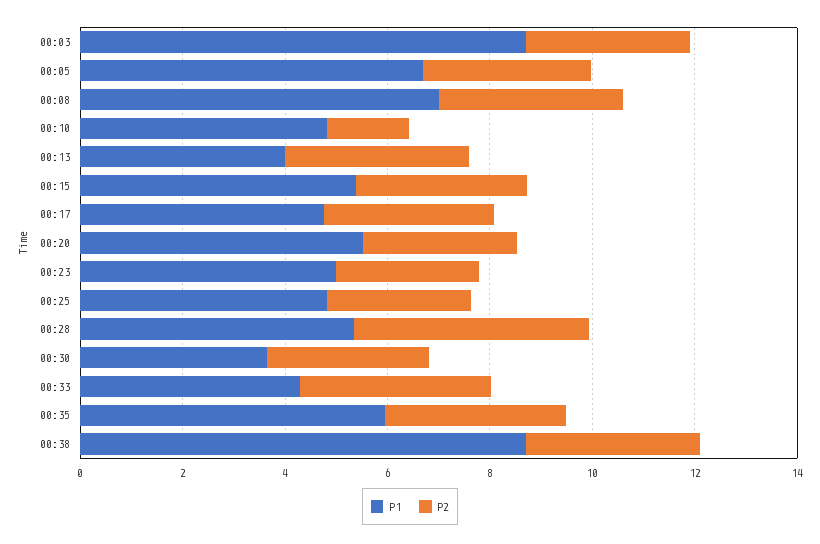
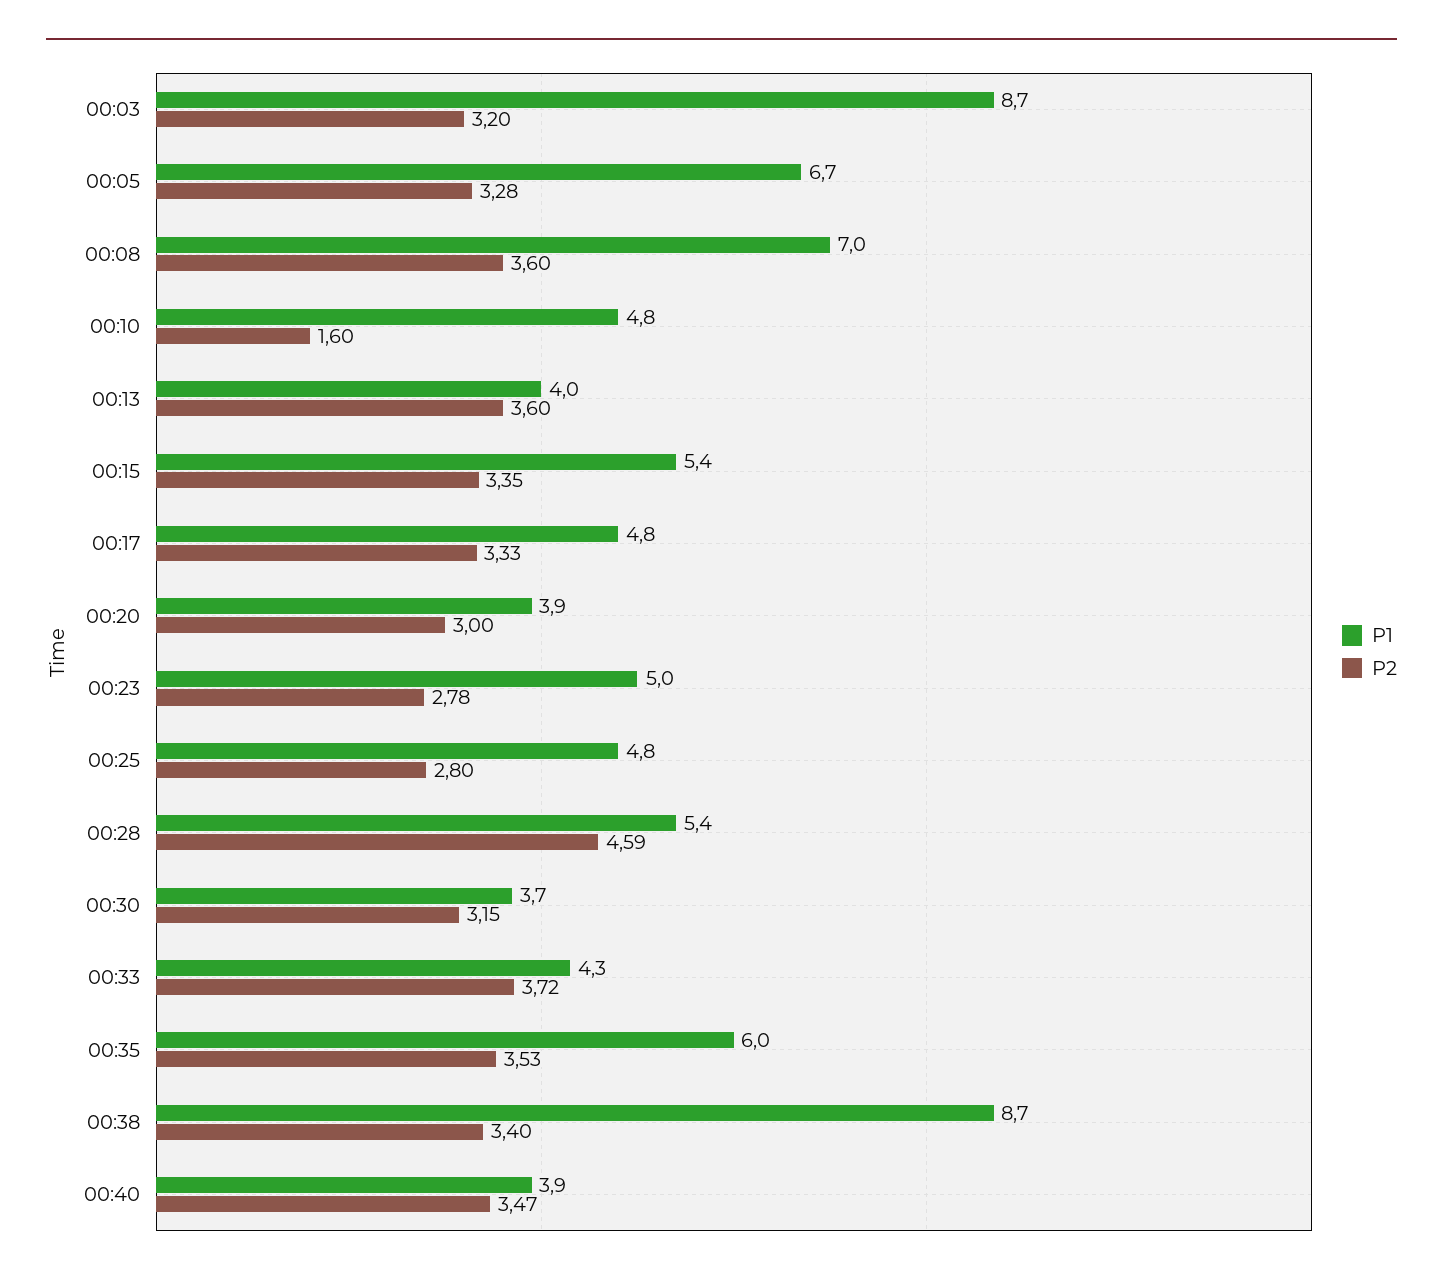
P1, 00:20: 5.5 -> 3.9
P1, 00:40: none -> 3.9
P2, 00:40: none -> 3.47

